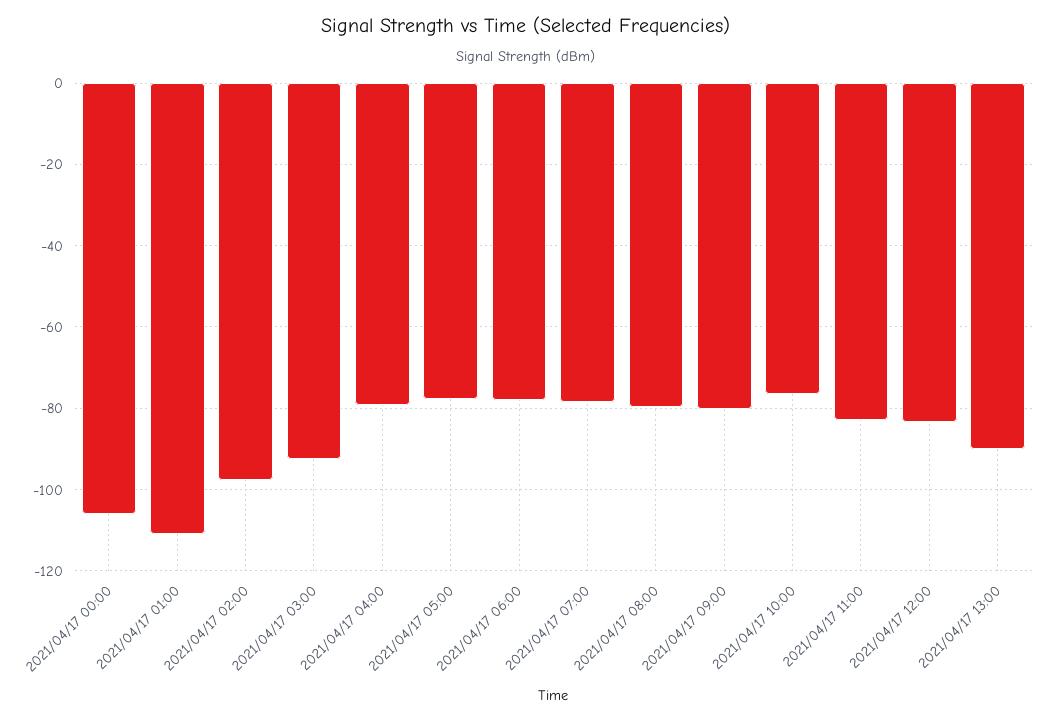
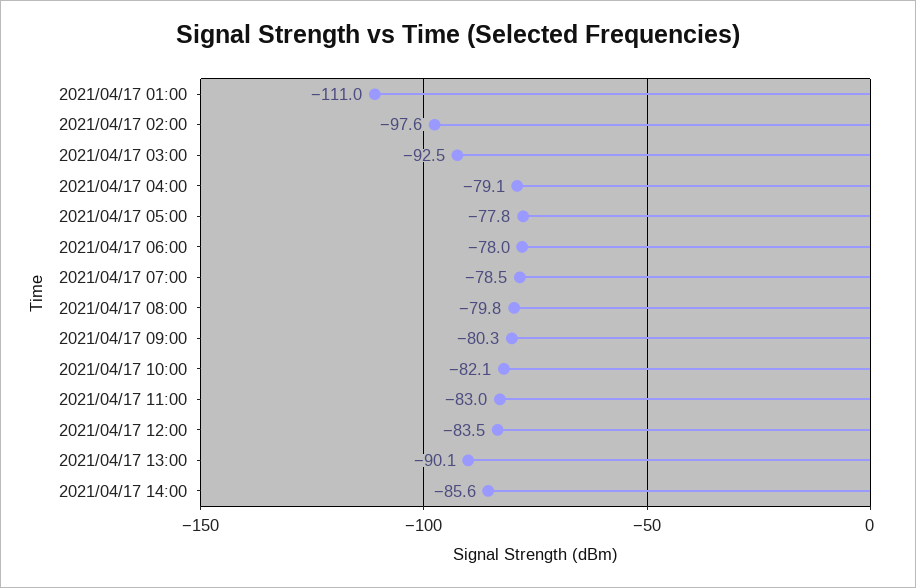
2021/04/17 00:00: -106 -> none
2021/04/17 10:00: -76 -> -82.1
2021/04/17 14:00: none -> -85.6

